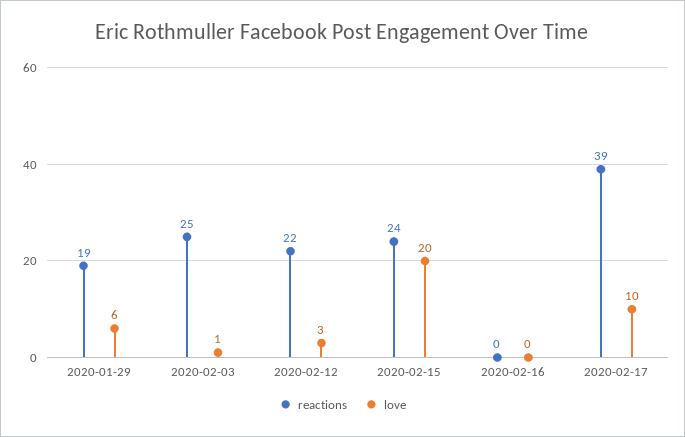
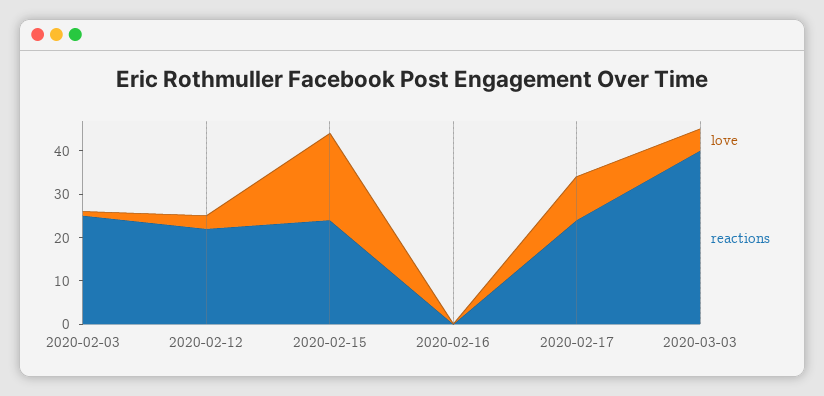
reactions, 2020-01-29: 19 -> none
love, 2020-01-29: 6 -> none
reactions, 2020-02-17: 39 -> 25
love, 2020-03-03: none -> 5
reactions, 2020-03-03: none -> 40

